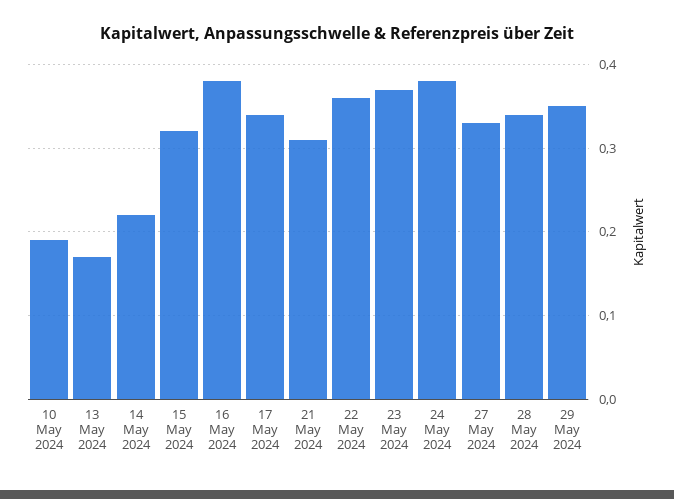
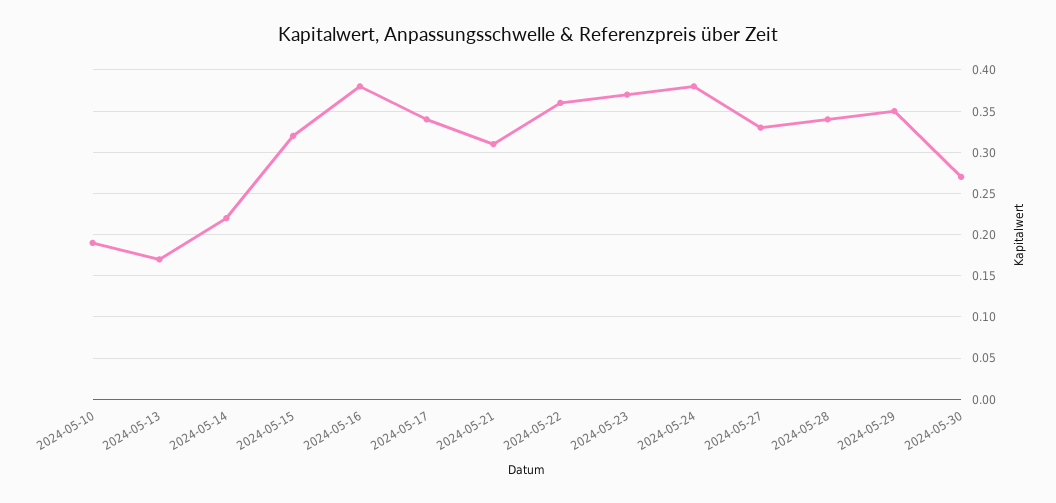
2024-05-30: none -> 0.27

